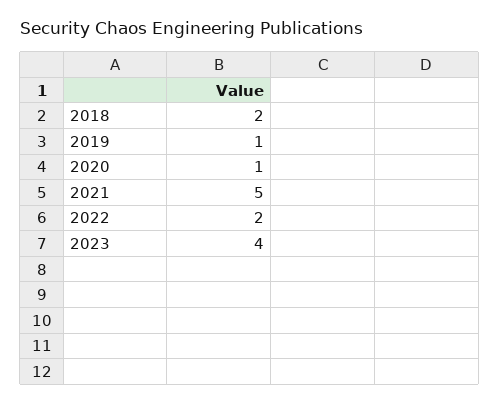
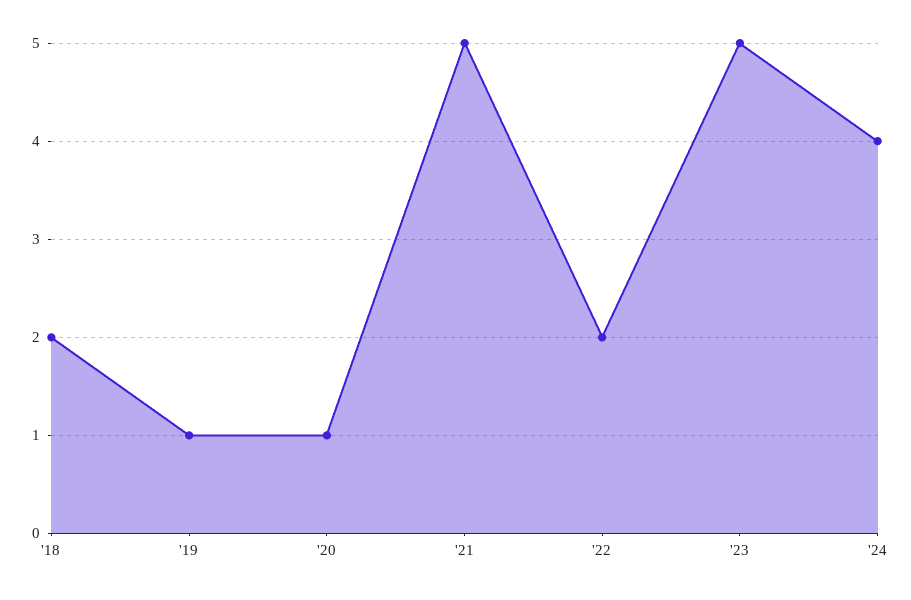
2023: 4 -> 5
'24: none -> 4

